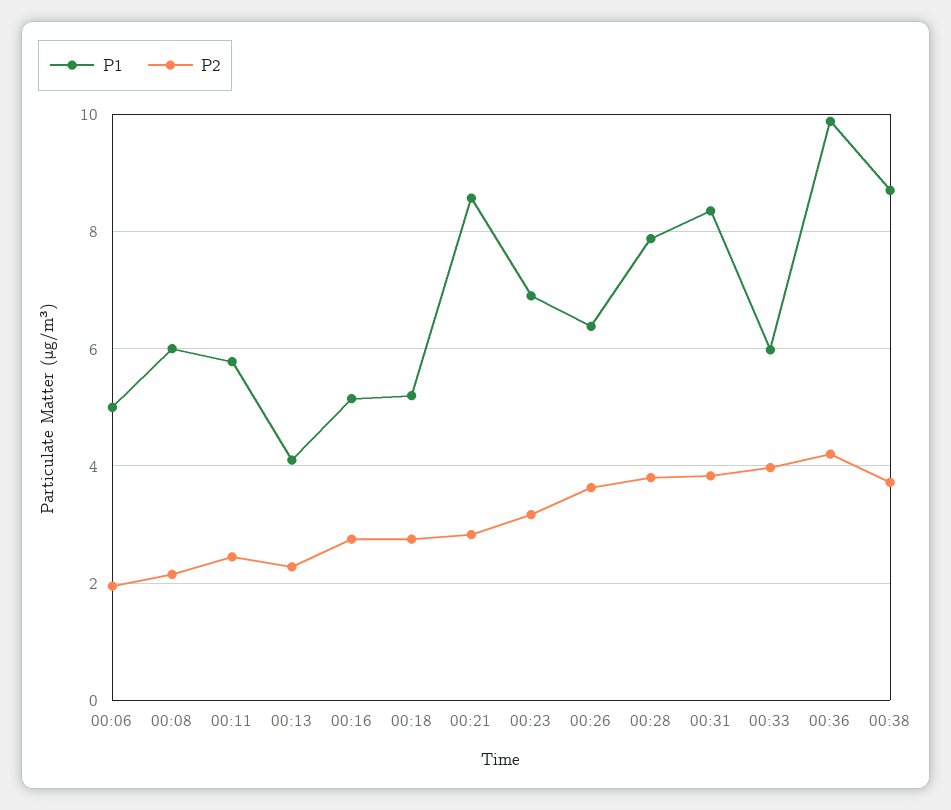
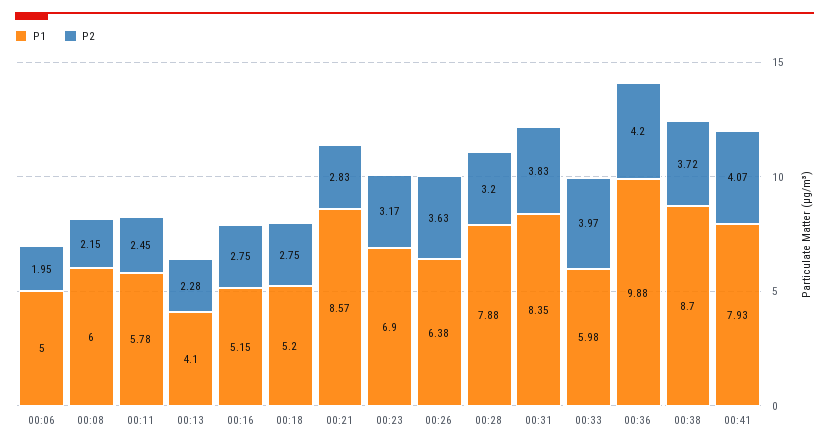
P2, 00:28: 3.8 -> 3.2
P1, 00:41: none -> 7.93
P2, 00:41: none -> 4.07

